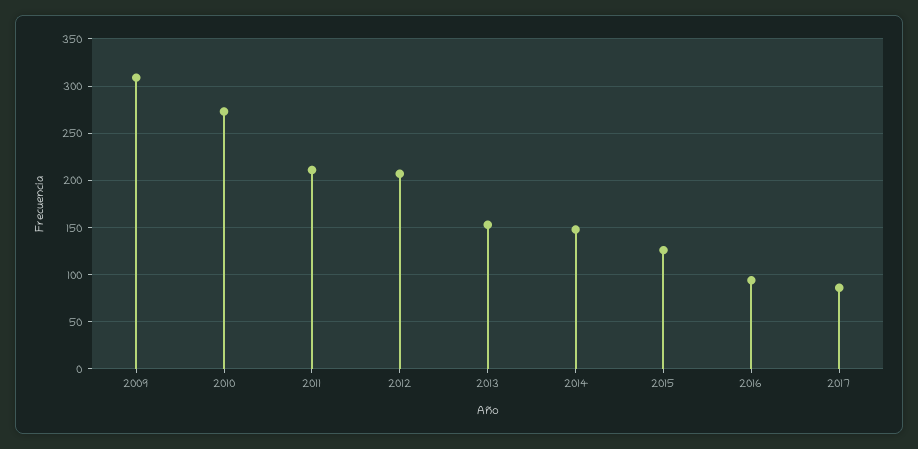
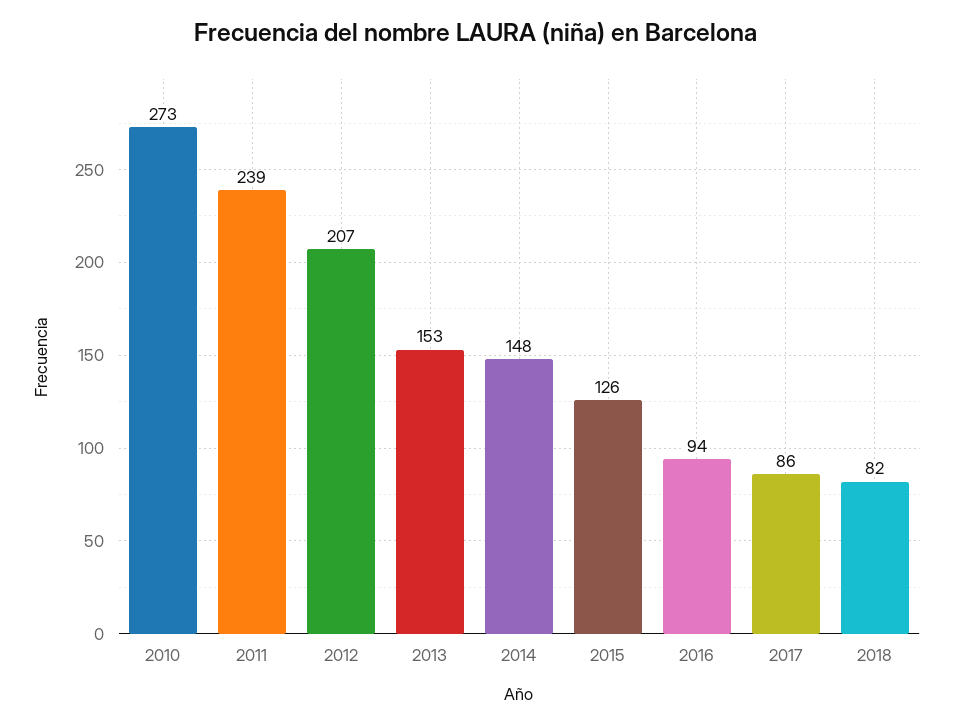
2009: 310 -> none
2011: 210 -> 239
2018: none -> 82

